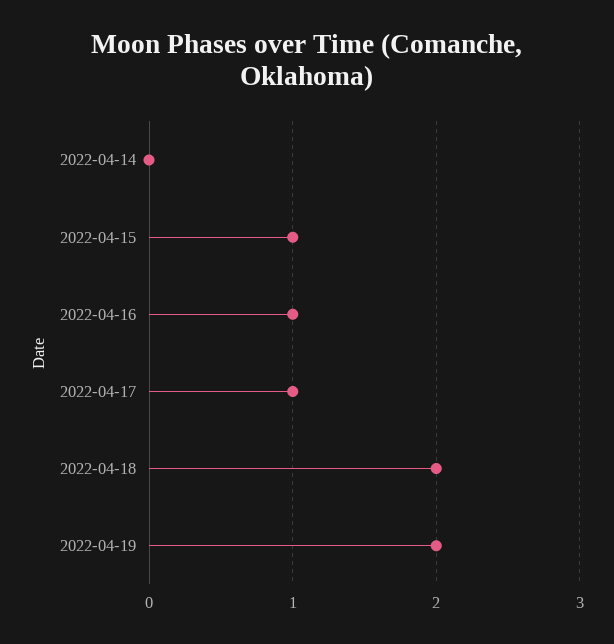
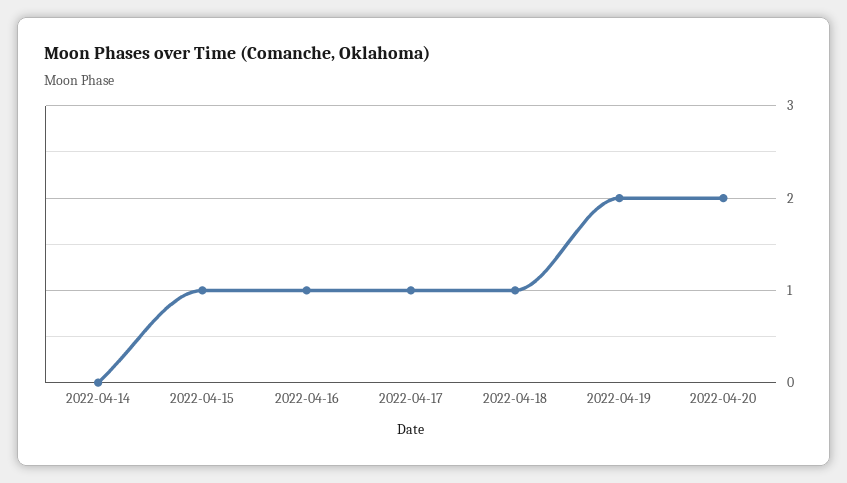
2022-04-18: 2 -> 1
2022-04-20: none -> 2

